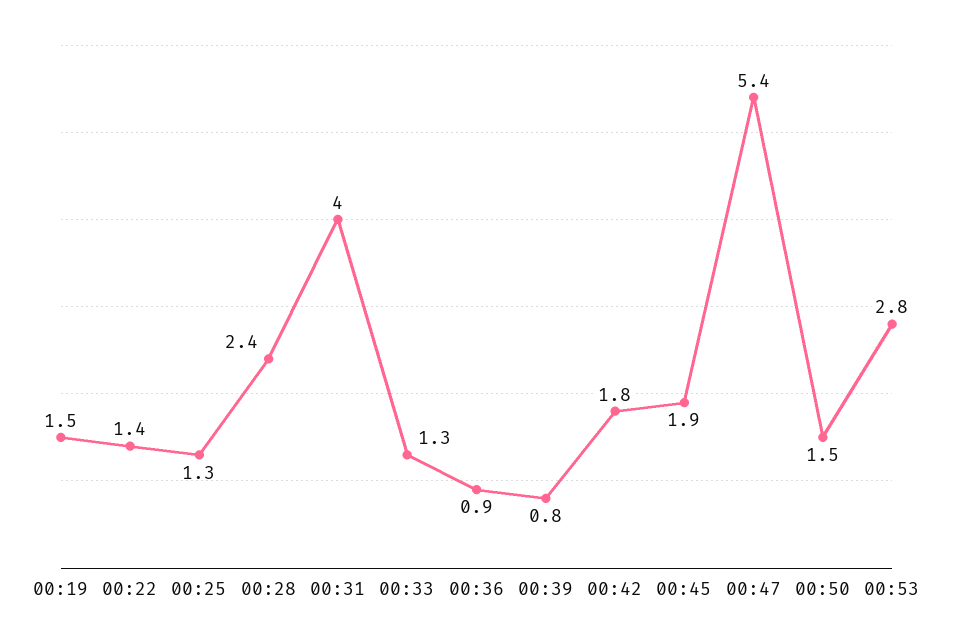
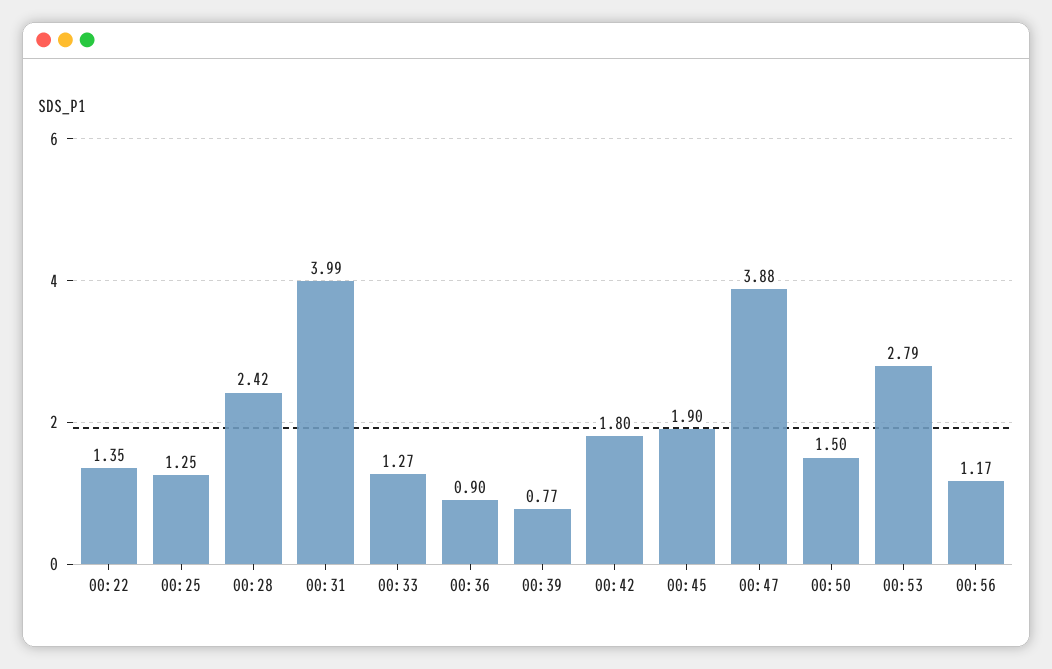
00:19: 1.5 -> none
00:47: 5.4 -> 3.88
00:56: none -> 1.17

